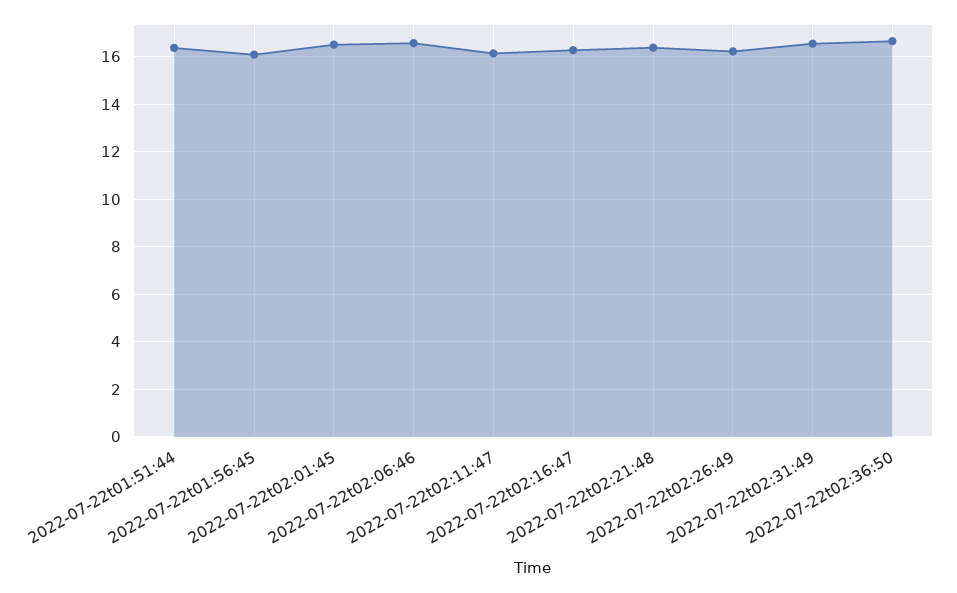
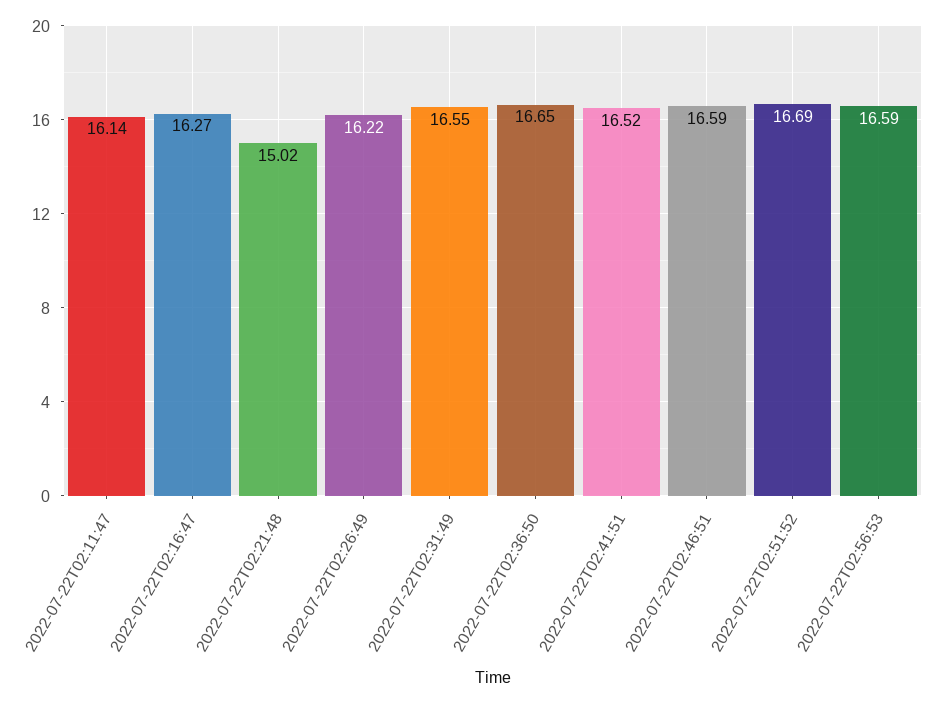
2022-07-22t01:51:44: 16.5 -> none
2022-07-22t01:56:45: 16 -> none
2022-07-22t02:01:45: 16.5 -> none
2022-07-22t02:06:46: 16.5 -> none
2022-07-22t02:21:48: 16.5 -> 15.02
2022-07-22T02:41:51: none -> 16.52
2022-07-22T02:46:51: none -> 16.59
2022-07-22T02:51:52: none -> 16.69
2022-07-22T02:56:53: none -> 16.59

